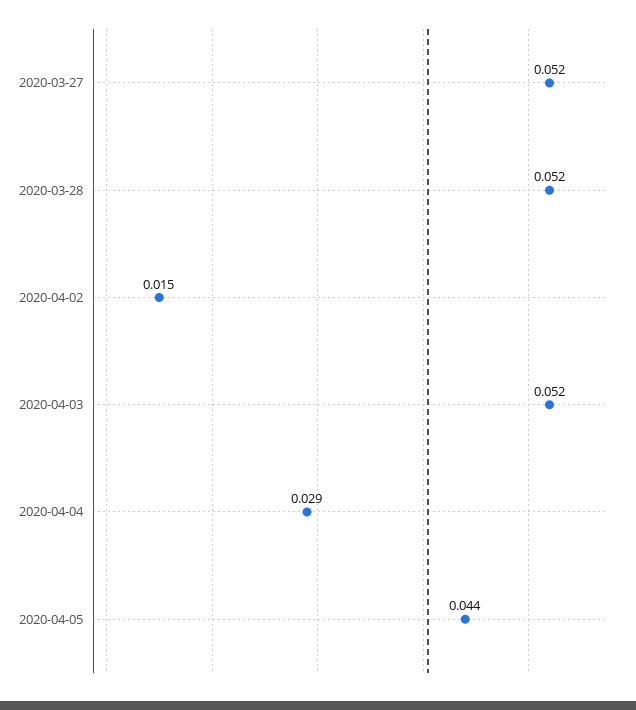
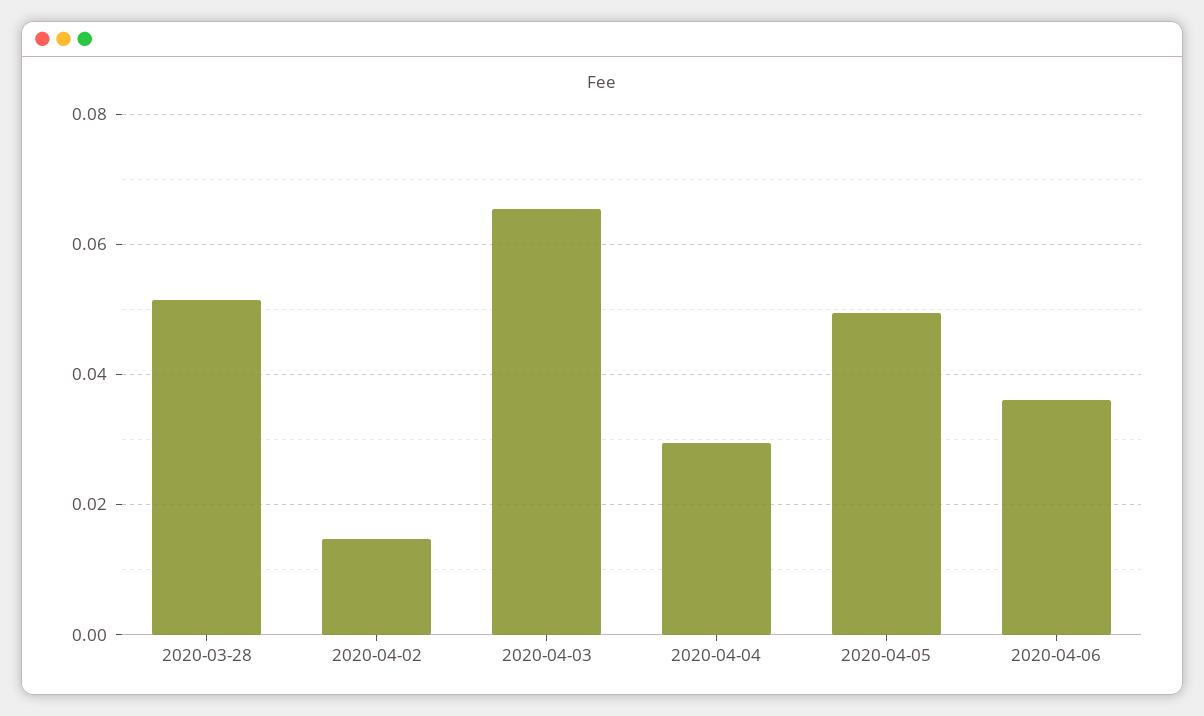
2020-03-27: 0.052 -> none
2020-04-03: 0.052 -> 0.066
2020-04-05: 0.044 -> 0.05
2020-04-06: none -> 0.036

